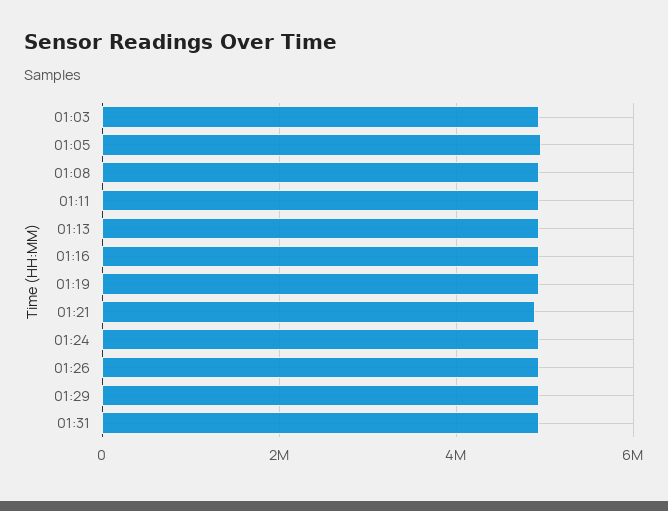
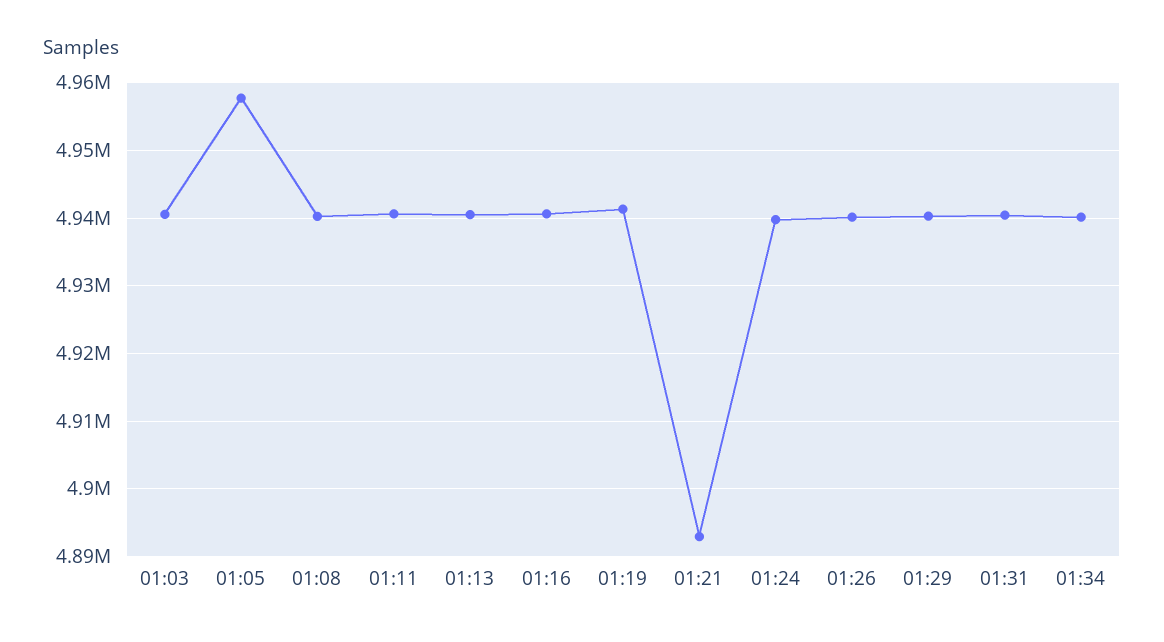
01:34: none -> 4940000

